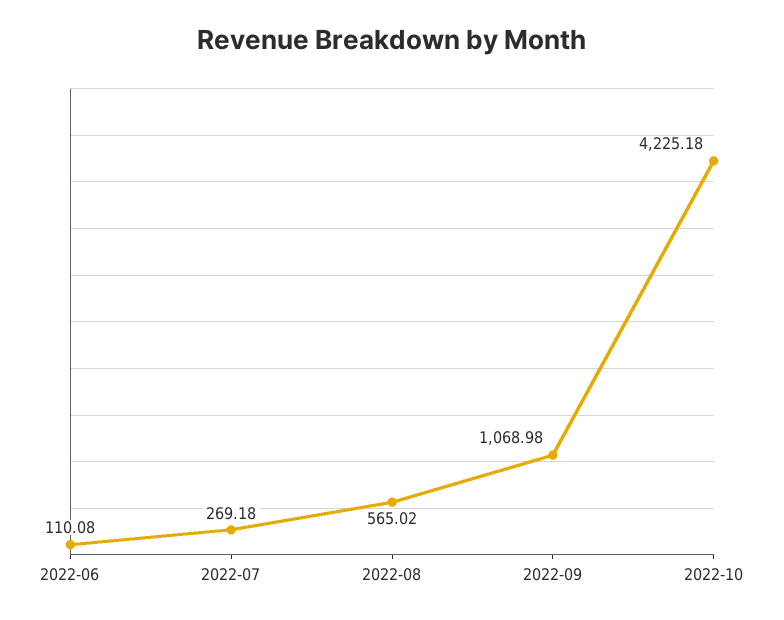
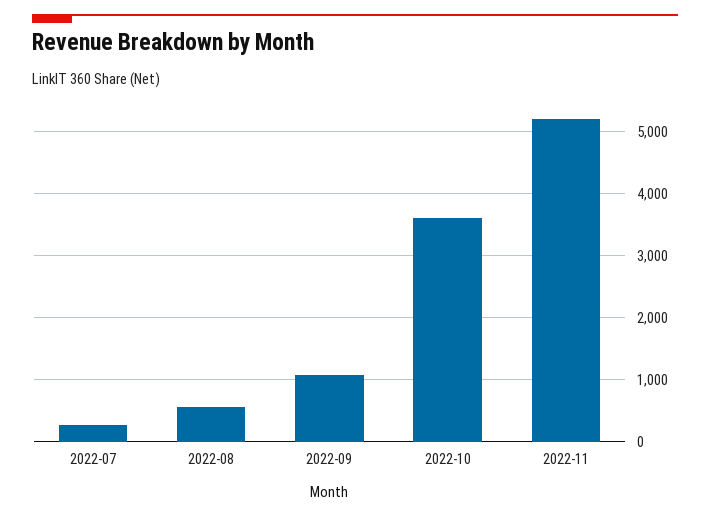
2022-06: 110.08 -> none
2022-10: 4225.18 -> 3600
2022-11: none -> 5200

